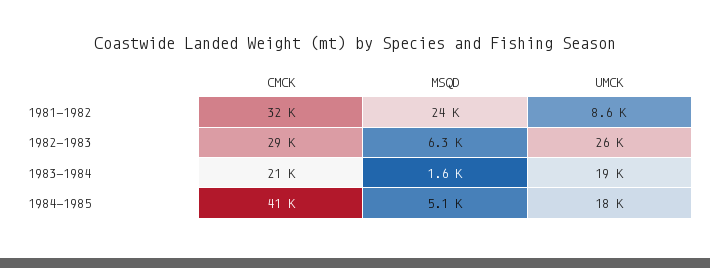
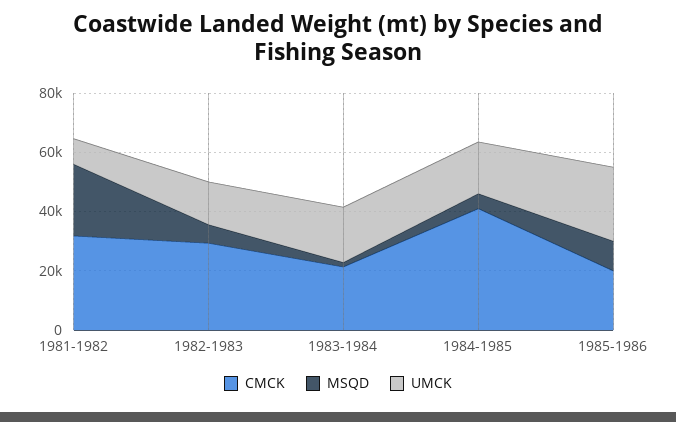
UMCK, 1982-1983: 26000 -> 15000
CMCK, 1985-1986: none -> 20000
MSQD, 1985-1986: none -> 10000
UMCK, 1985-1986: none -> 25000

